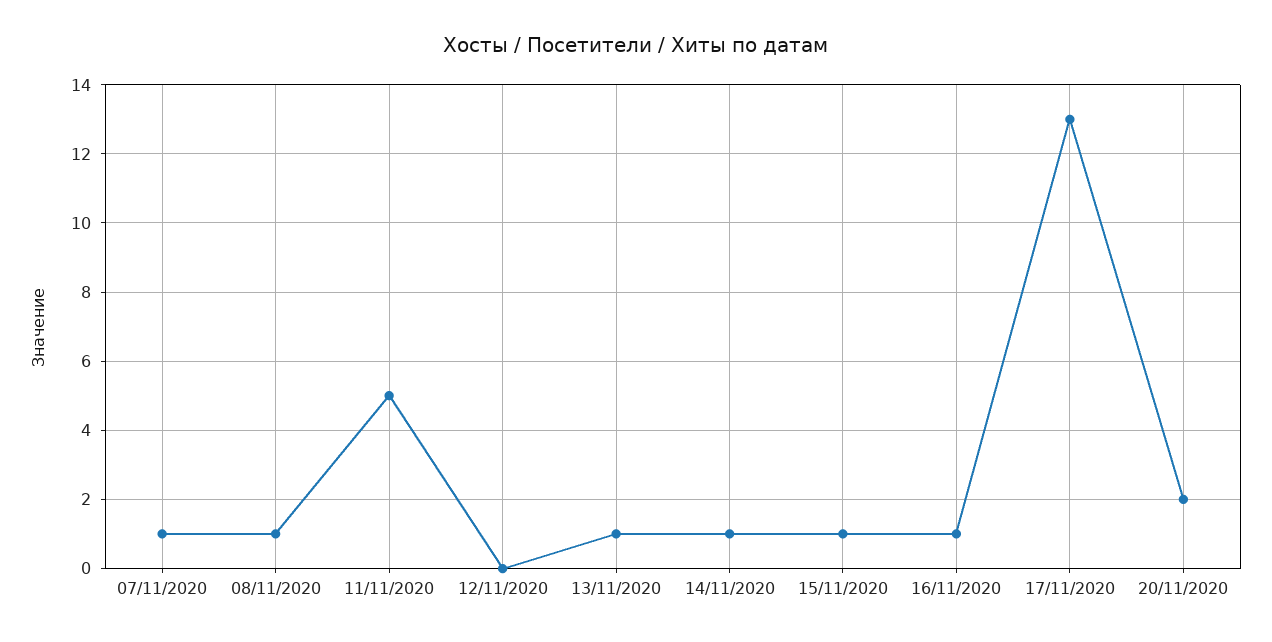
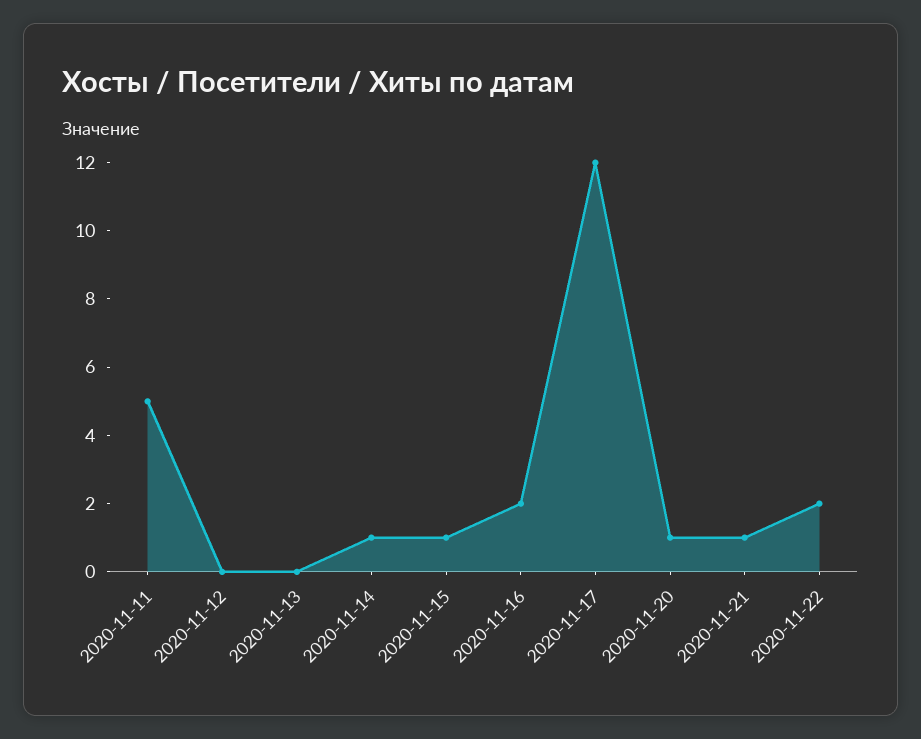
07/11/2020: 1 -> none
08/11/2020: 1 -> none
13/11/2020: 1 -> 0
16/11/2020: 1 -> 2
17/11/2020: 13 -> 12
20/11/2020: 2 -> 1
2020-11-21: none -> 1
2020-11-22: none -> 2

